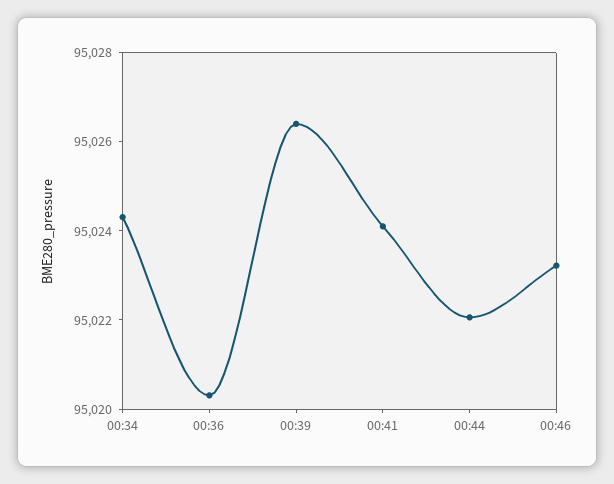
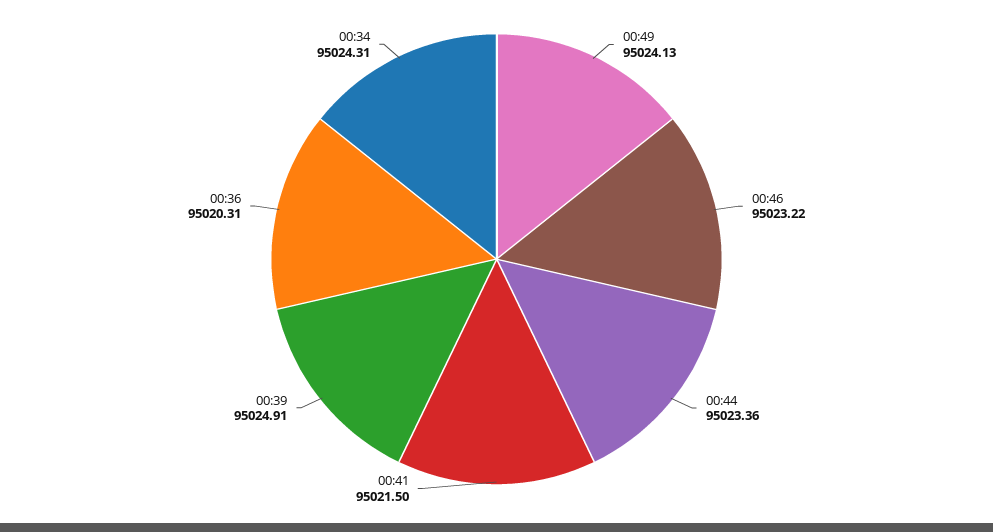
00:39: 95026.5 -> 95024.91
00:41: 95024 -> 95021.5
00:44: 95022 -> 95023.36
00:49: none -> 95024.13

